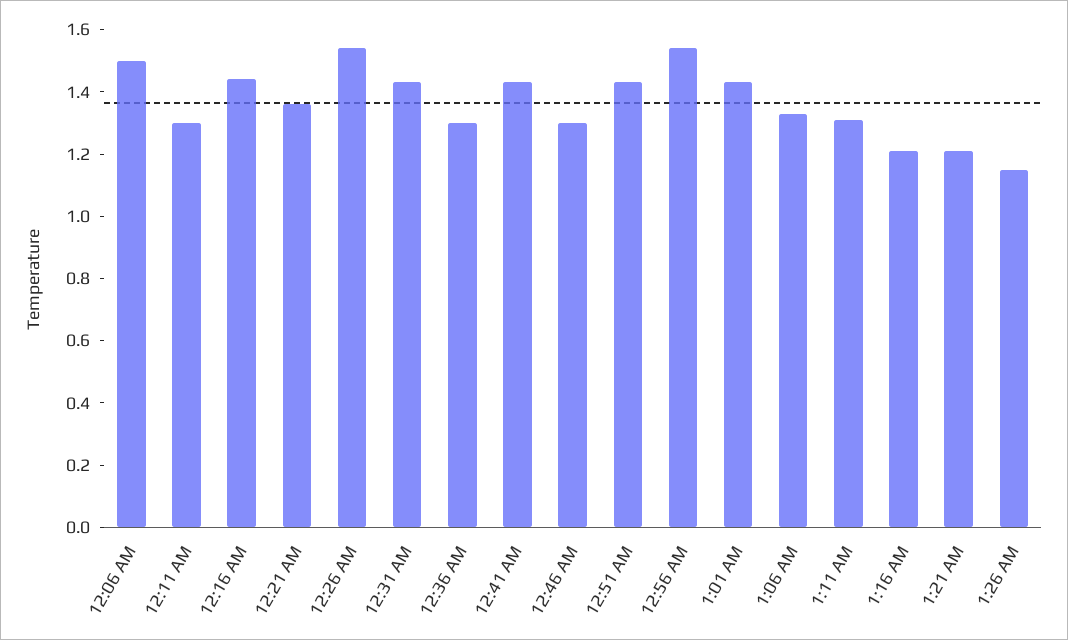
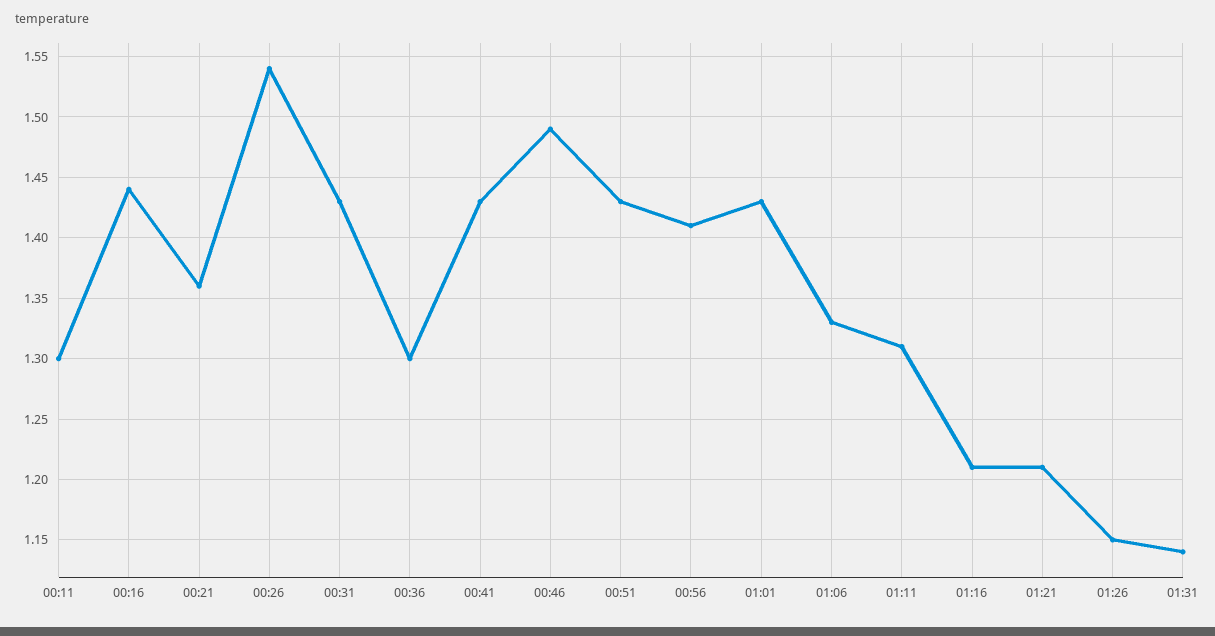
12:06 AM: 1.5 -> none
12:46 AM: 1.3 -> 1.49
12:56 AM: 1.55 -> 1.41
01:31: none -> 1.14

